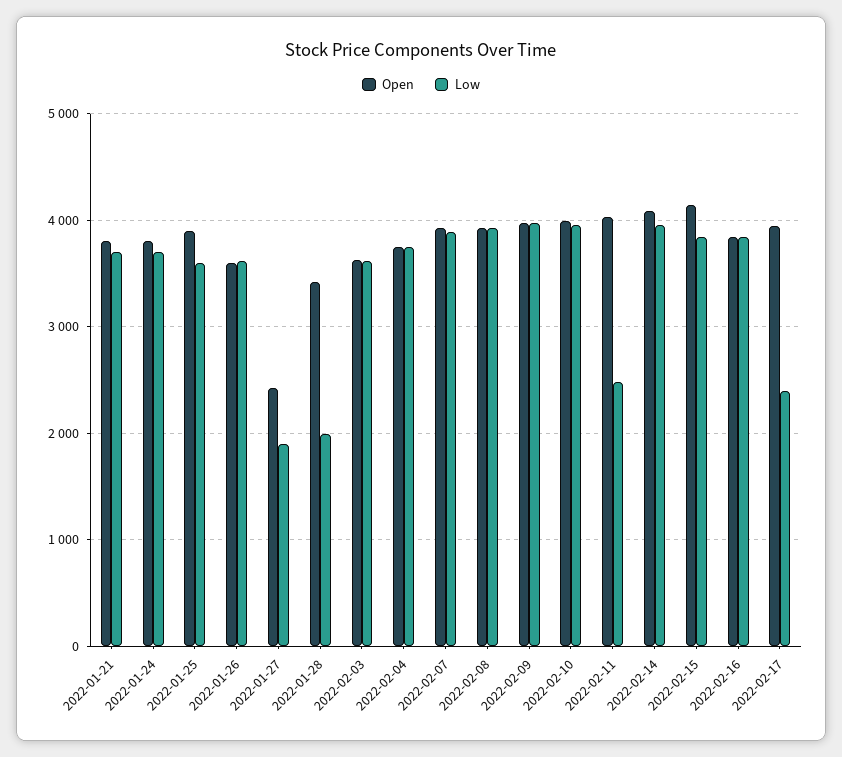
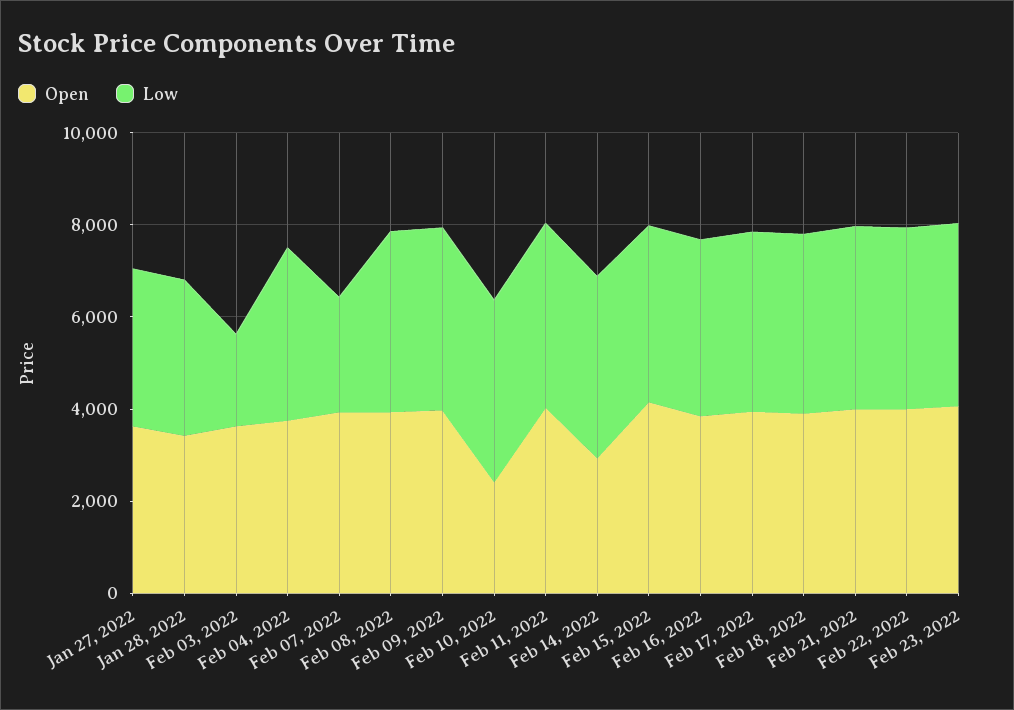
Open, 2022-01-21: 3800 -> none
Low, 2022-01-21: 3700 -> none
Open, 2022-01-24: 3800 -> none
Low, 2022-01-24: 3700 -> none
Open, 2022-01-25: 3900 -> none
Low, 2022-01-25: 3600 -> none
Open, 2022-01-26: 3600 -> none
Low, 2022-01-26: 3600 -> none
Open, 2022-01-27: 2400 -> 3500
Low, 2022-01-27: 1900 -> 3500
Low, 2022-01-28: 2000 -> 3500
Low, 2022-02-03: 3600 -> 2000
Low, 2022-02-07: 3900 -> 2500
Open, 2022-02-10: 4000 -> 2500
Low, 2022-02-11: 2500 -> 4000
Open, 2022-02-14: 4100 -> 3000
Low, 2022-02-17: 2400 -> 4000
Open, Feb 18, 2022: none -> 4000
Low, Feb 18, 2022: none -> 4000
Open, Feb 21, 2022: none -> 4000
Low, Feb 21, 2022: none -> 4000
Open, Feb 22, 2022: none -> 4000
Low, Feb 22, 2022: none -> 4000
Open, Feb 23, 2022: none -> 4000
Low, Feb 23, 2022: none -> 4000

